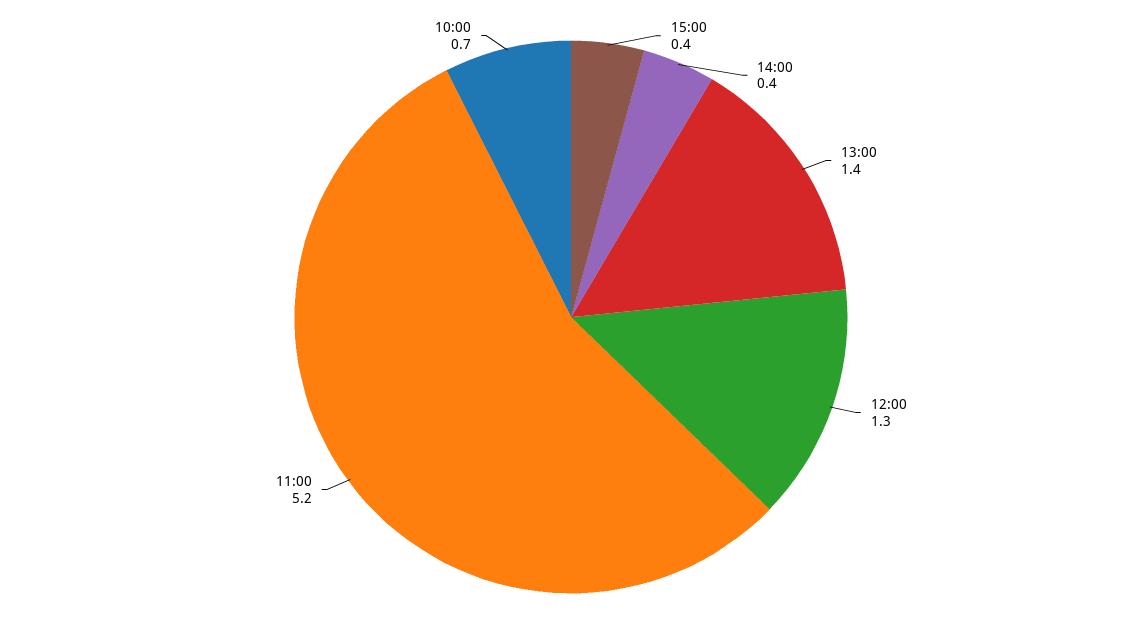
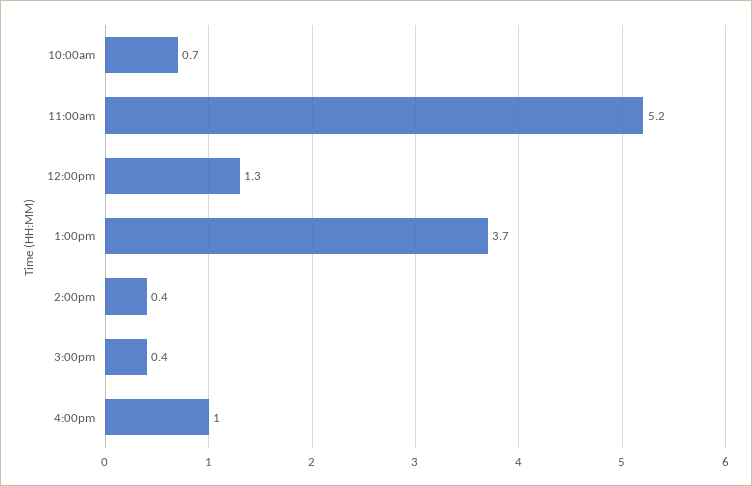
13:00: 1.4 -> 3.7
4:00pm: none -> 1

